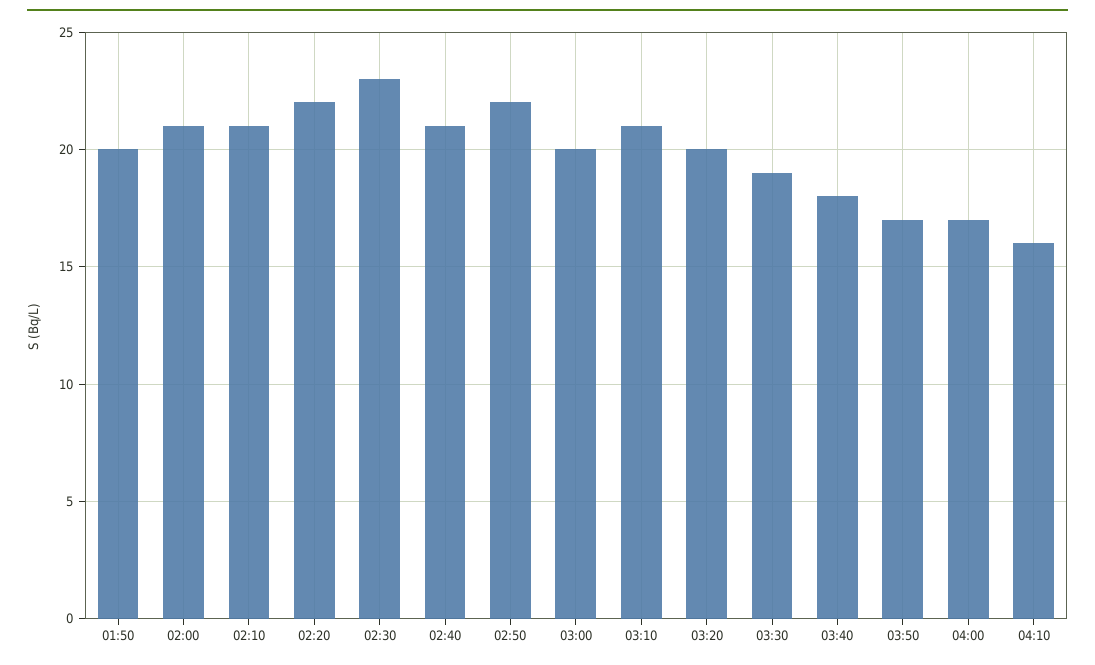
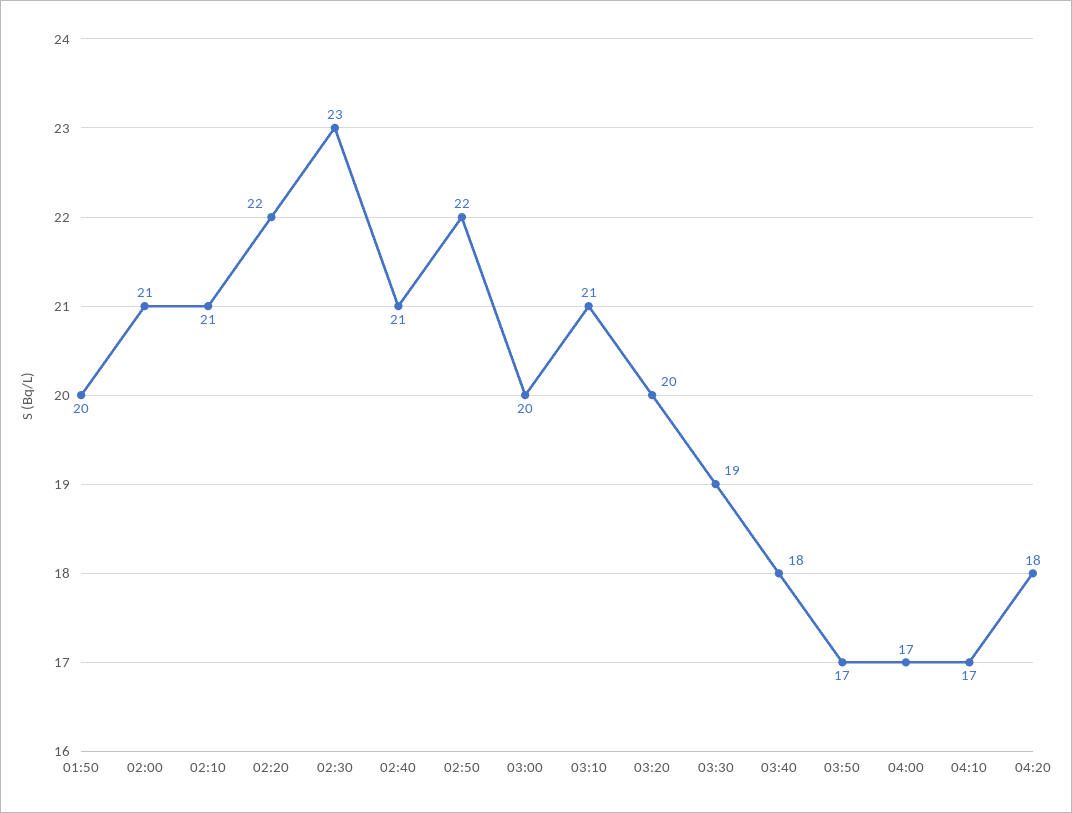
04:10: 16 -> 17
04:20: none -> 18

